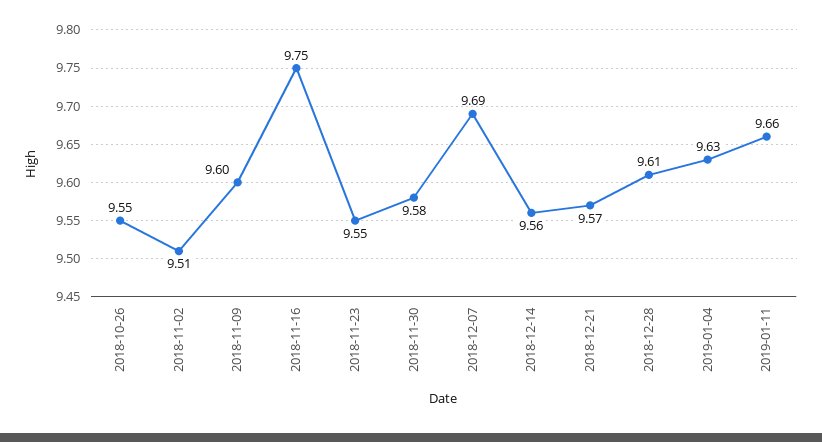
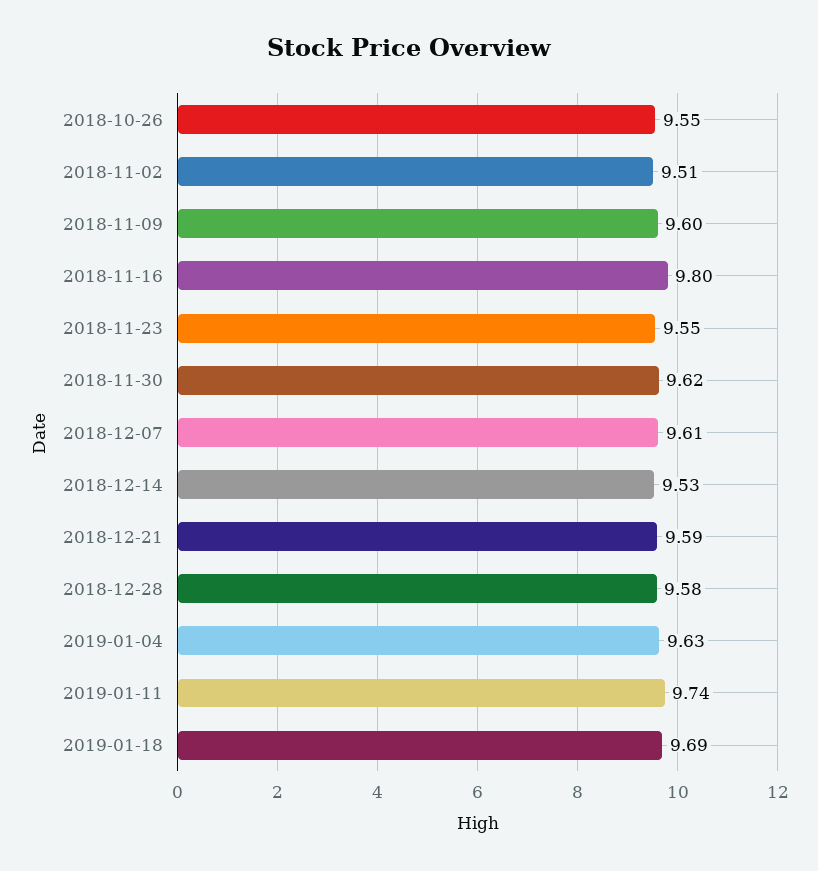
2018-11-16: 9.75 -> 9.8
2018-11-30: 9.58 -> 9.62
2018-12-07: 9.69 -> 9.61
2018-12-14: 9.56 -> 9.53
2018-12-21: 9.57 -> 9.59
2018-12-28: 9.61 -> 9.58
2019-01-11: 9.66 -> 9.74
2019-01-18: none -> 9.69

